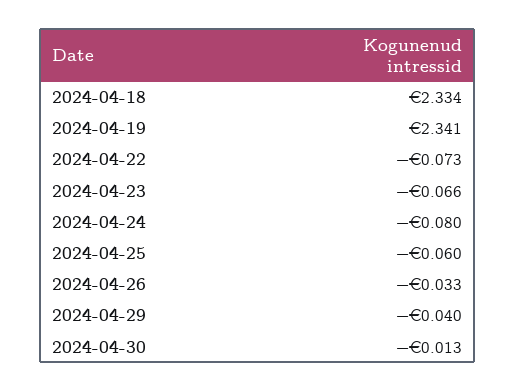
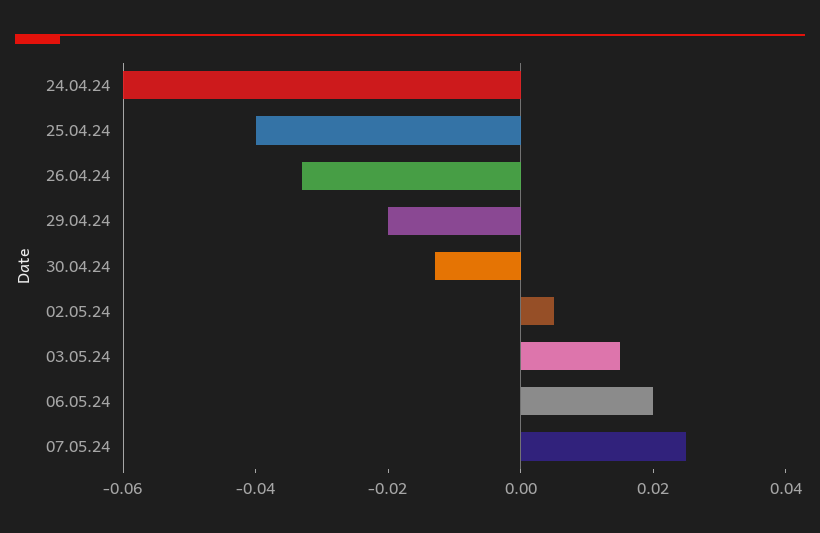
2024-04-18: 2.334 -> none
2024-04-19: 2.341 -> none
2024-04-22: -0.073 -> none
2024-04-23: -0.066 -> none
2024-04-24: -0.08 -> -0.06
2024-04-25: -0.06 -> -0.04
2024-04-29: -0.04 -> -0.02
02.05.24: none -> 0.005
03.05.24: none -> 0.015
06.05.24: none -> 0.02
07.05.24: none -> 0.025

